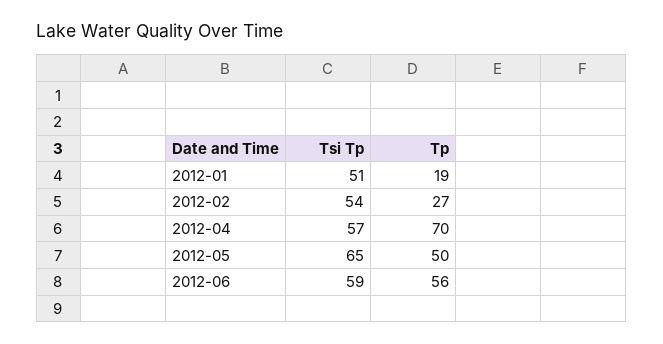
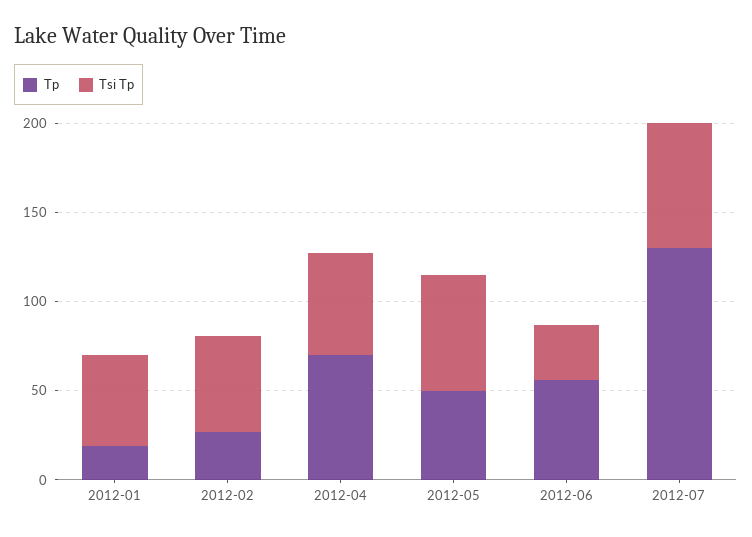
Tsi Tp, 2012-06: 59 -> 30
Tp, 2012-07: none -> 130
Tsi Tp, 2012-07: none -> 70

